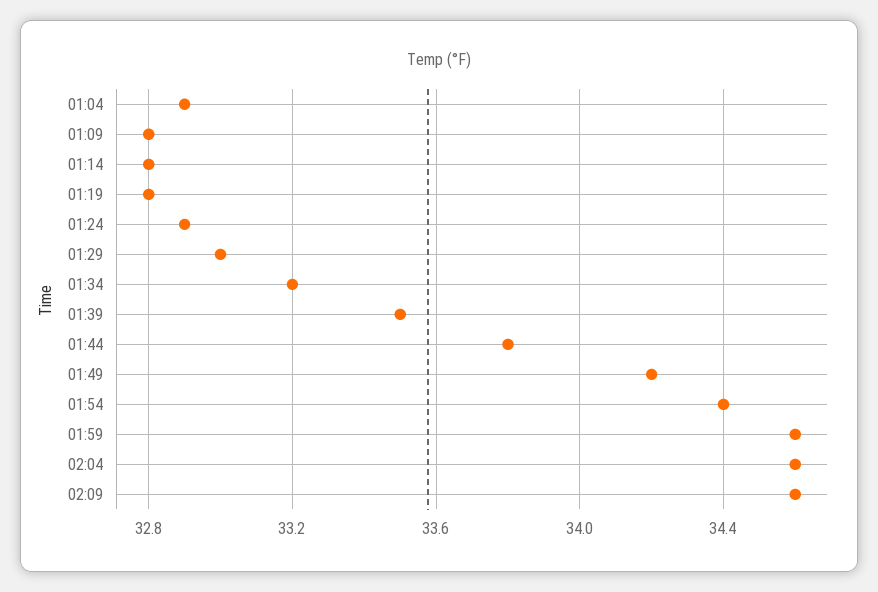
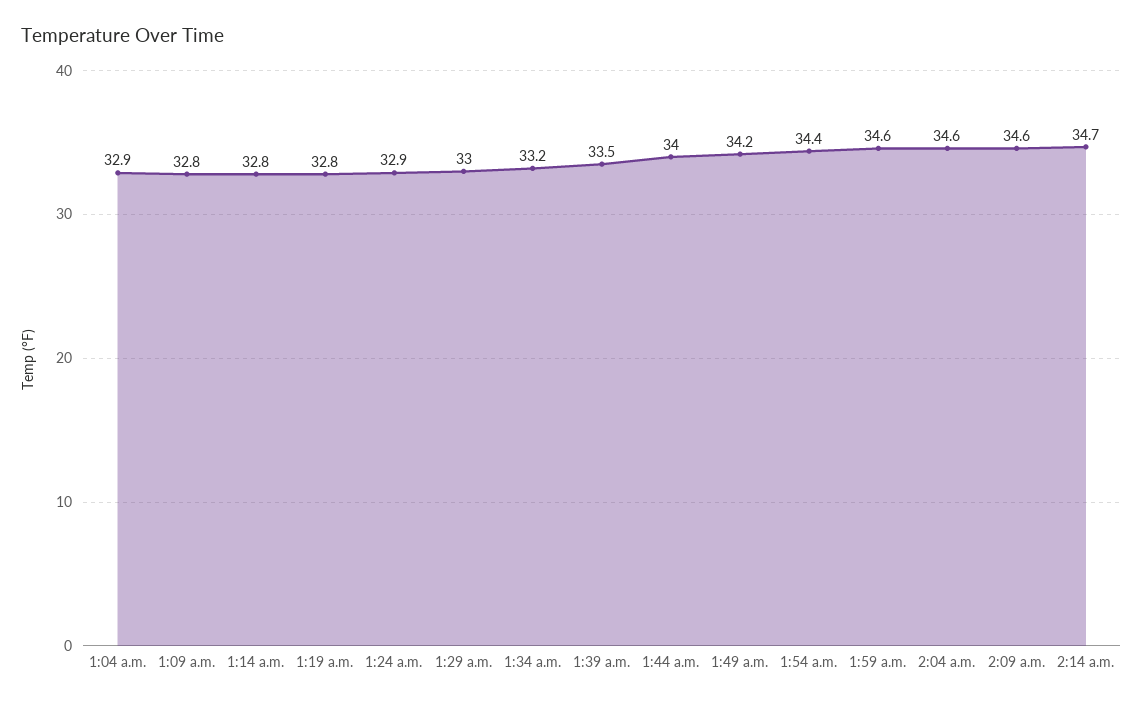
01:44: 33.8 -> 34
2:14 a.m.: none -> 34.7

